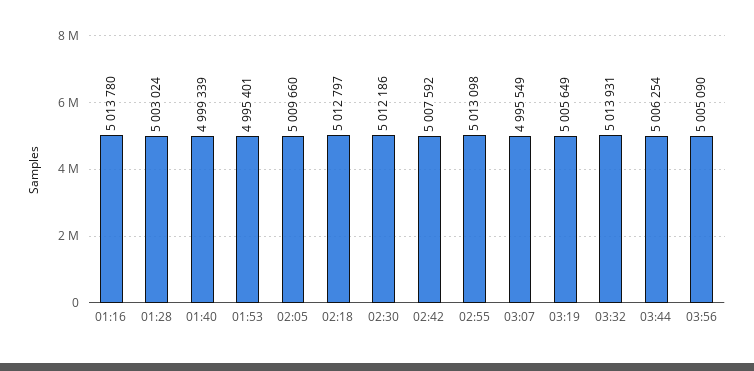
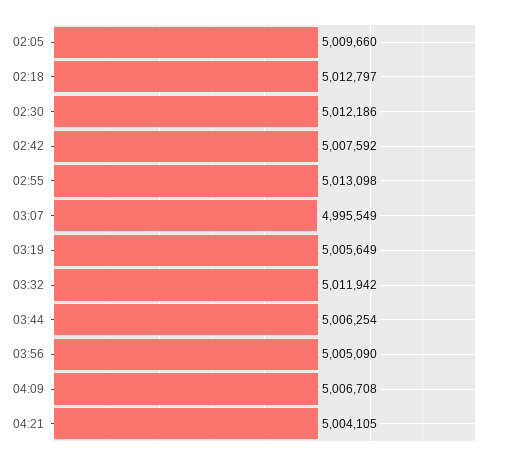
01:16: 5013780 -> none
01:28: 5003024 -> none
01:40: 4999339 -> none
01:53: 4995401 -> none
03:32: 5013931 -> 5011942
04:09: none -> 5006708
04:21: none -> 5004105

